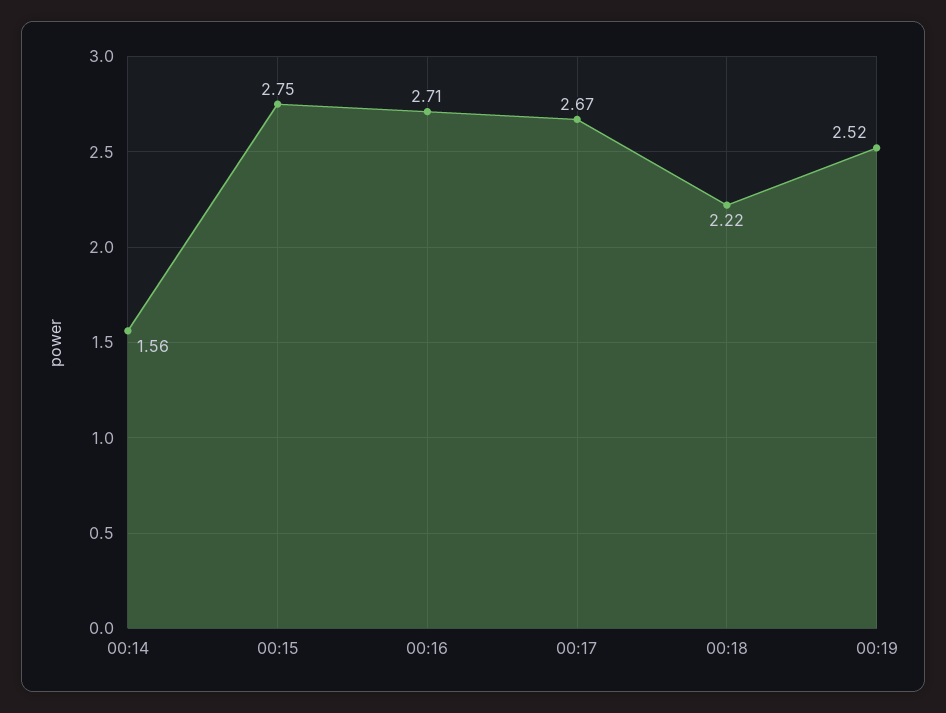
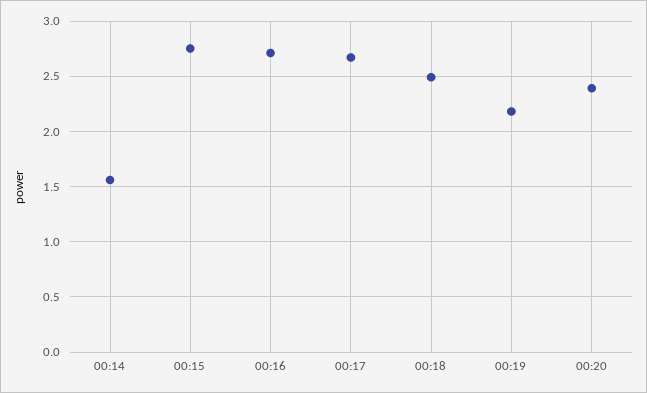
00:18: 2.22 -> 2.5
00:19: 2.52 -> 2.2
00:20: none -> 2.4

